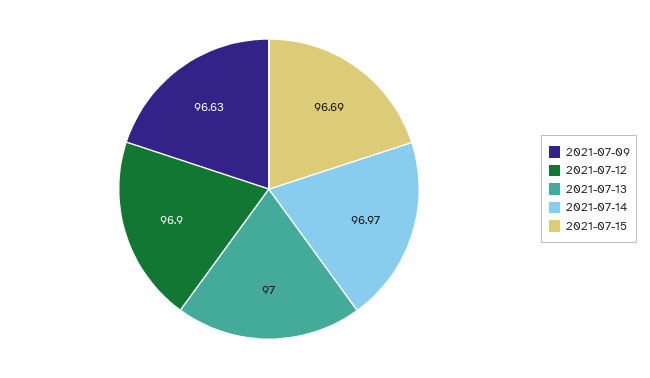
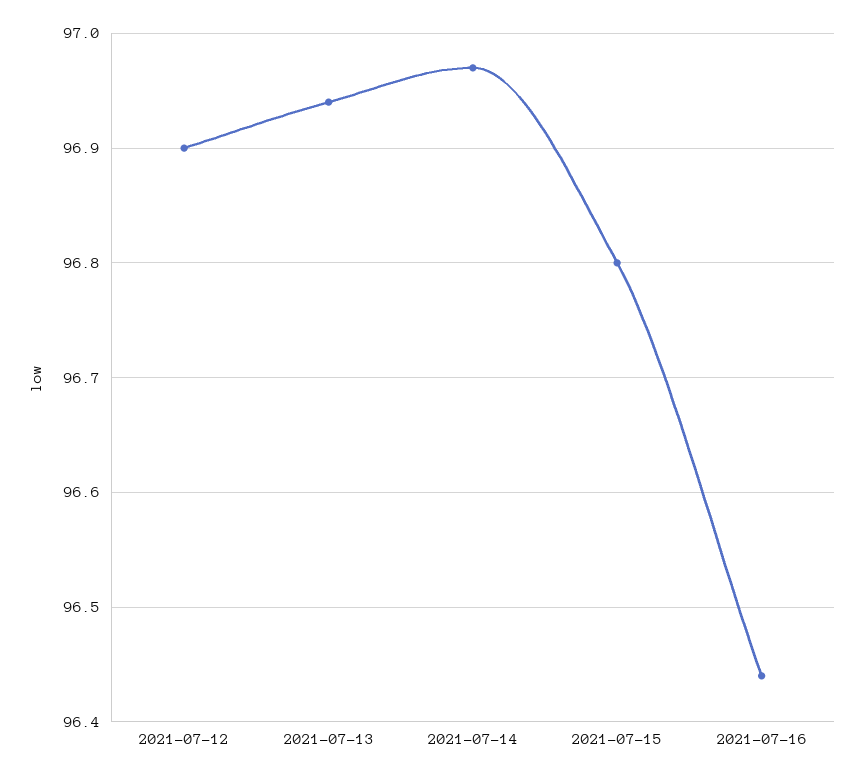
2021-07-09: 96.63 -> none
2021-07-13: 97 -> 96.94
2021-07-15: 96.69 -> 96.8
2021-07-16: none -> 96.44

